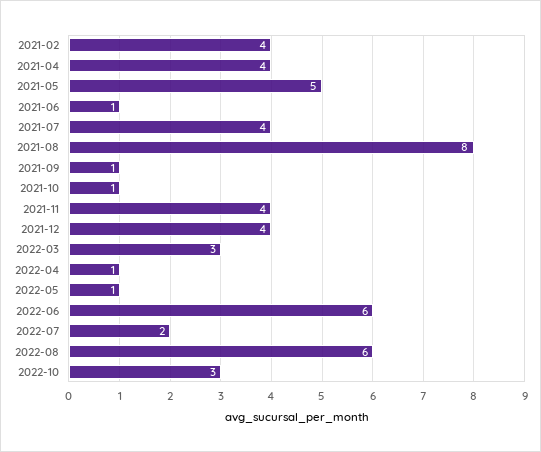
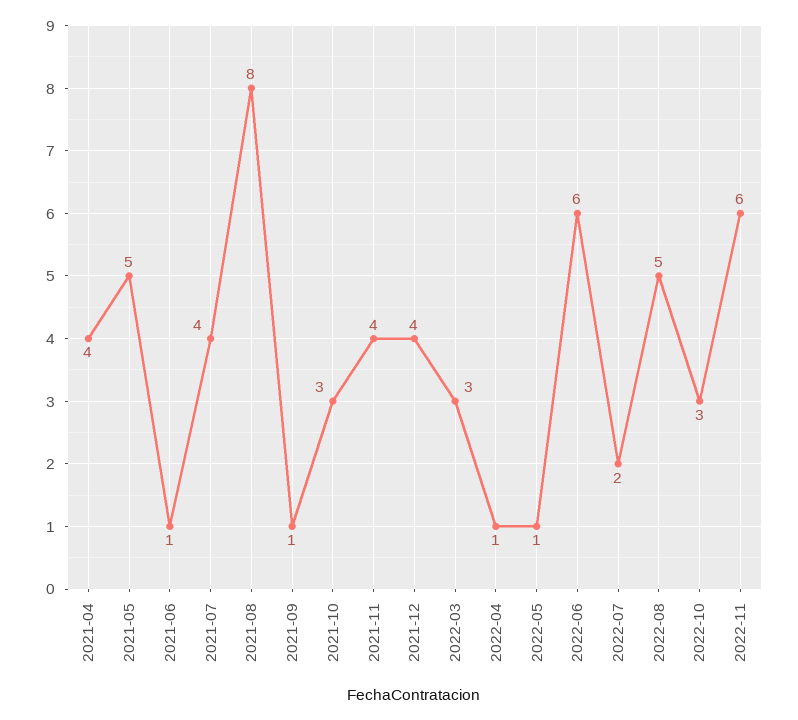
2021-02: 4 -> none
2021-10: 1 -> 3
2022-08: 6 -> 5
2022-11: none -> 6

